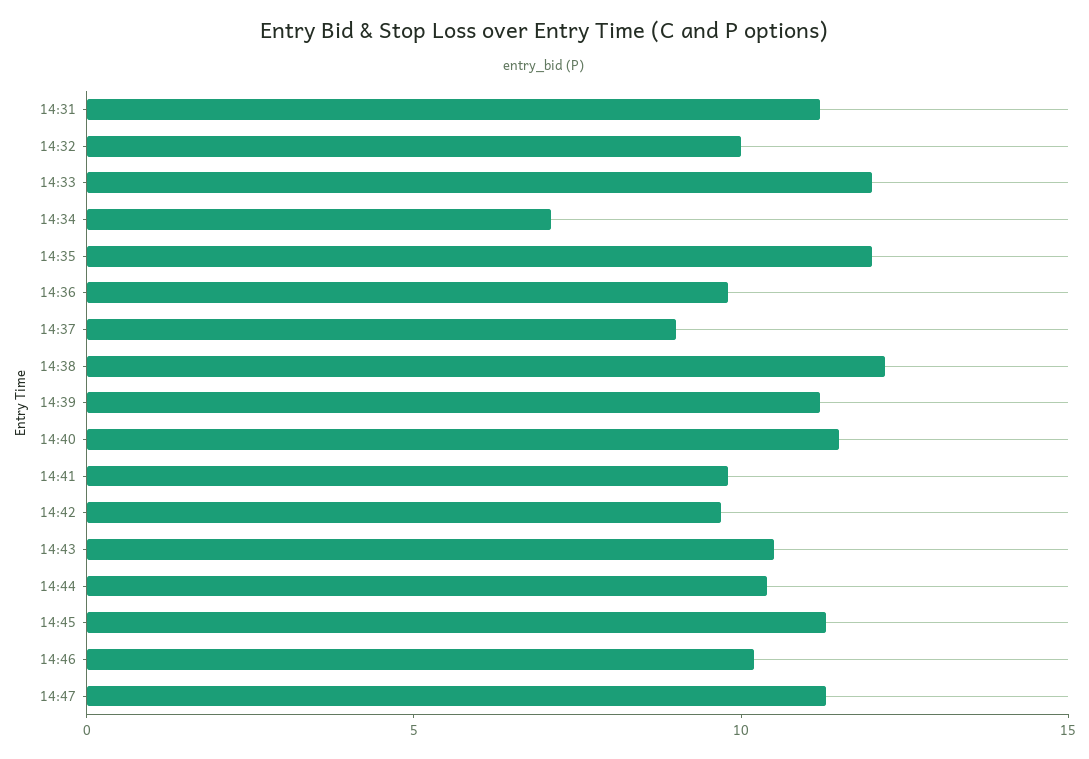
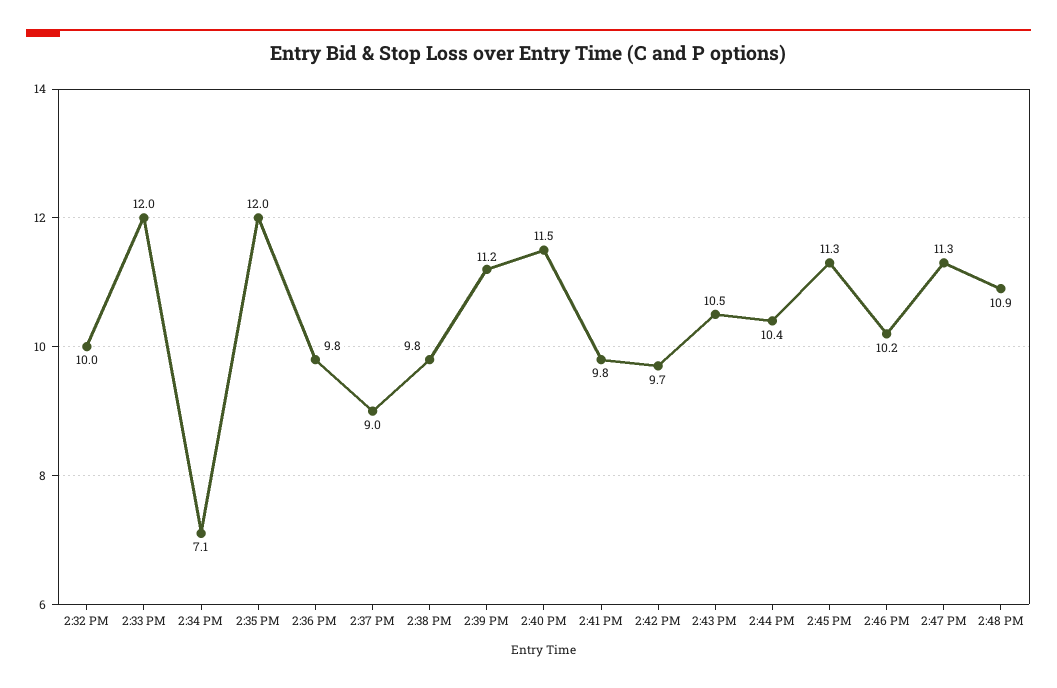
14:31: 11 -> none
14:38: 12 -> 9.8
2:48 PM: none -> 10.9

